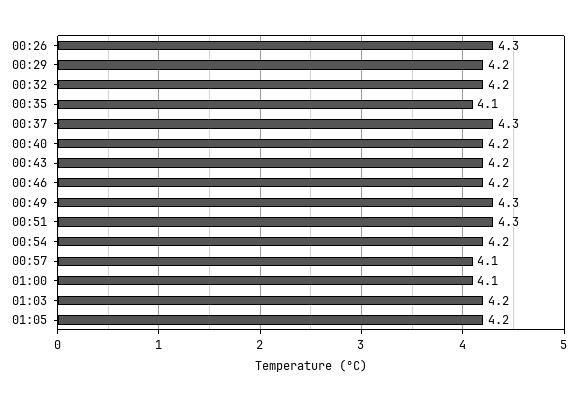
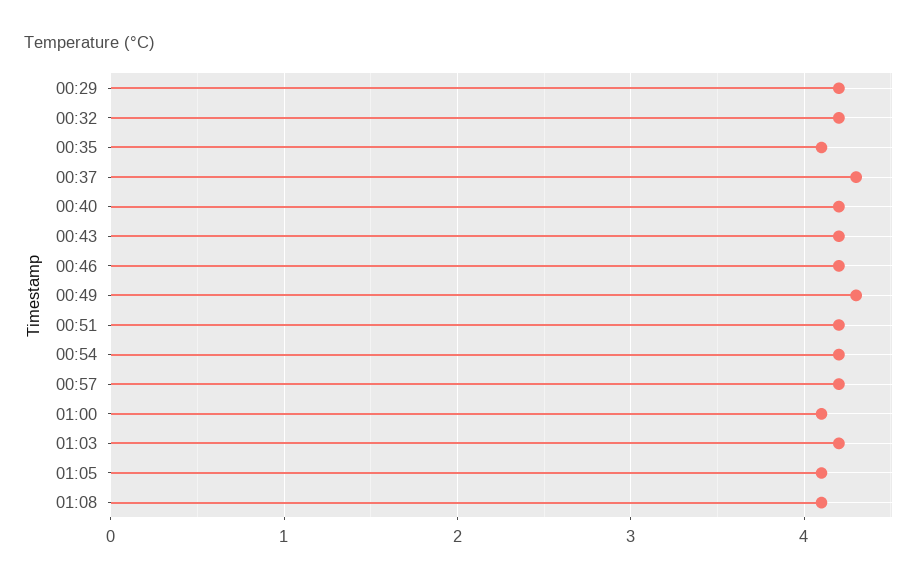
00:26: 4.3 -> none
00:51: 4.3 -> 4.2
00:57: 4.1 -> 4.2
01:05: 4.2 -> 4.1
01:08: none -> 4.1

